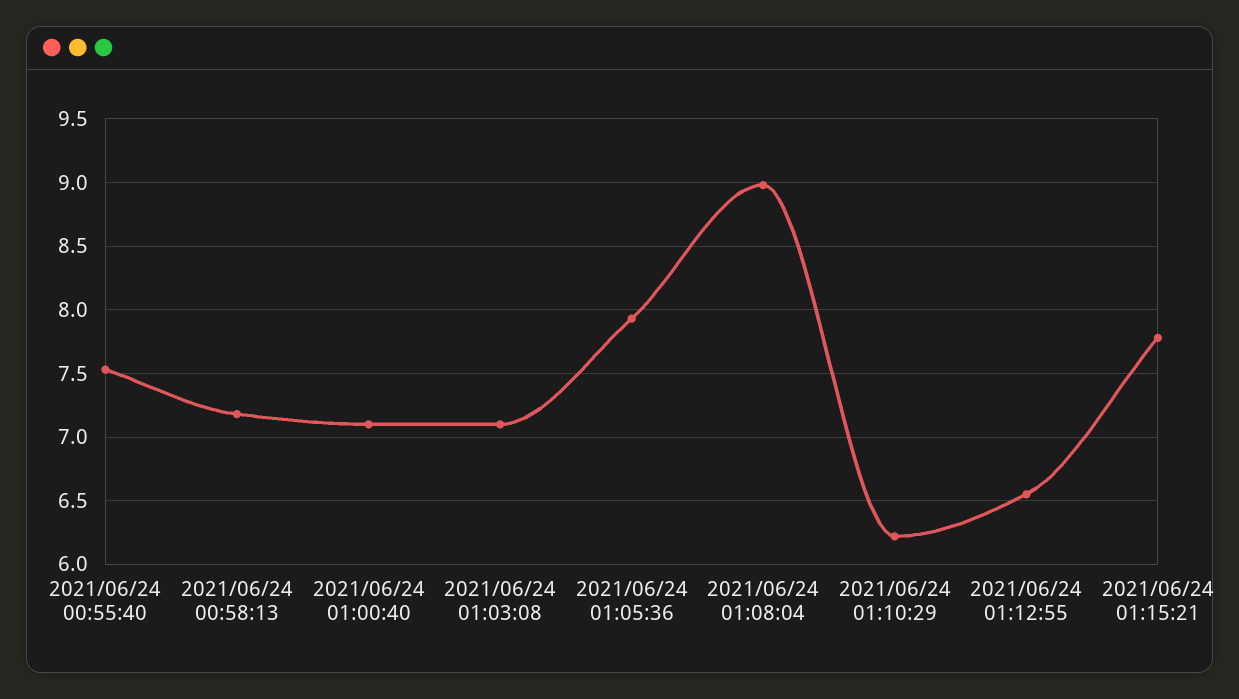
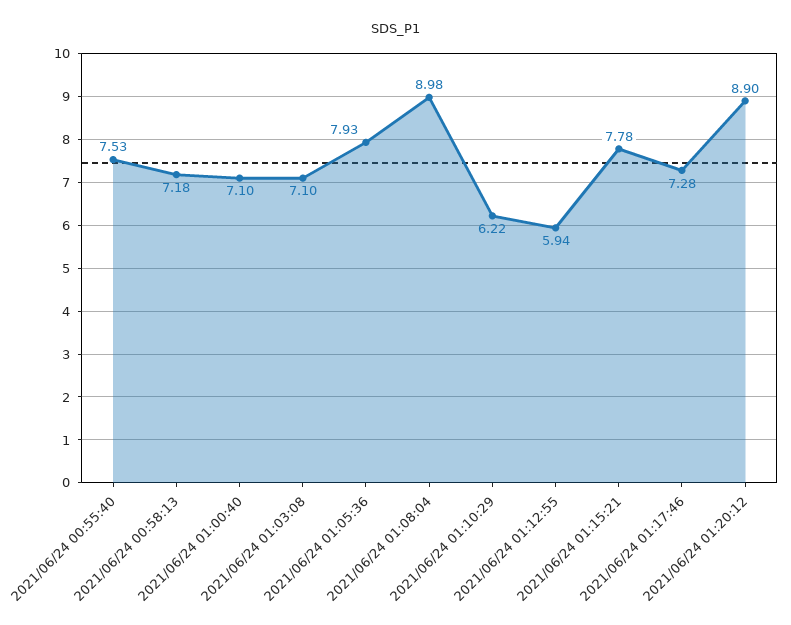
2021/06/24 01:12:55: 6.55 -> 5.94
2021/06/24 01:17:46: none -> 7.28
2021/06/24 01:20:12: none -> 8.9

